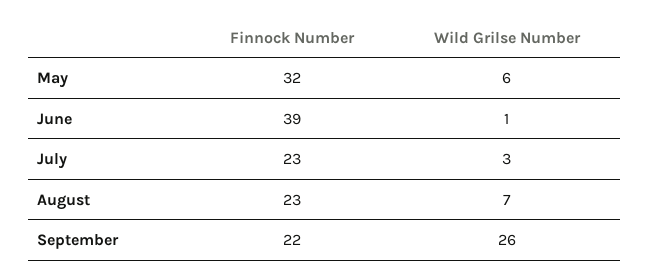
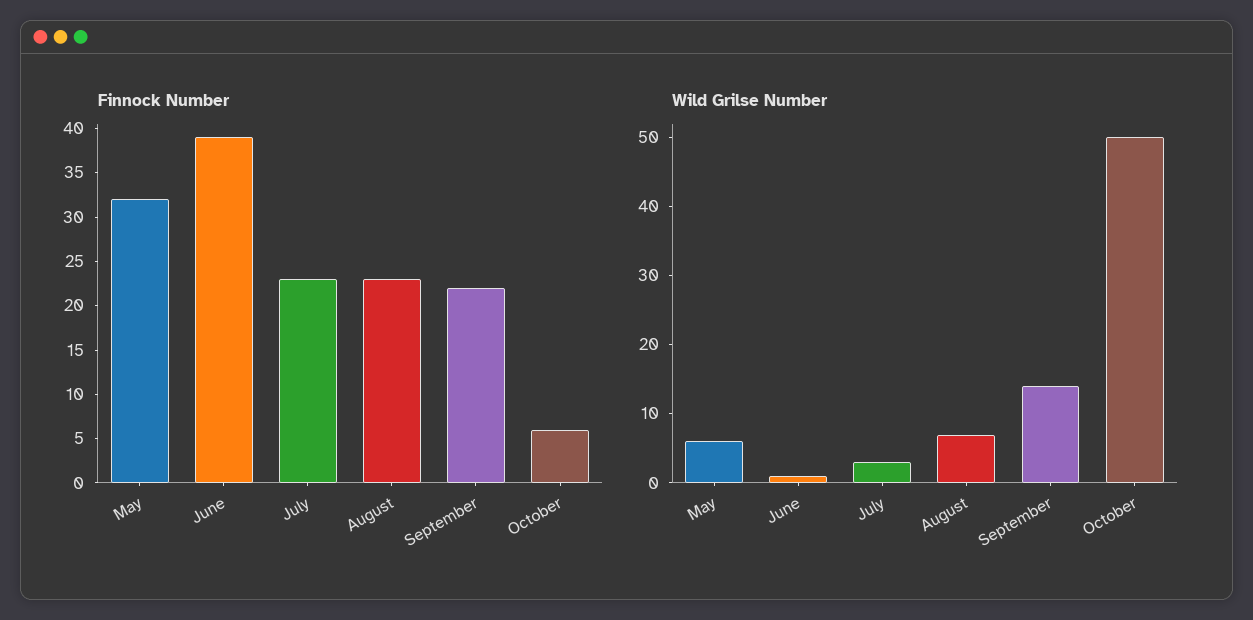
Wild Grilse Number, September: 26 -> 15
Finnock Number, October: none -> 6
Wild Grilse Number, October: none -> 50

